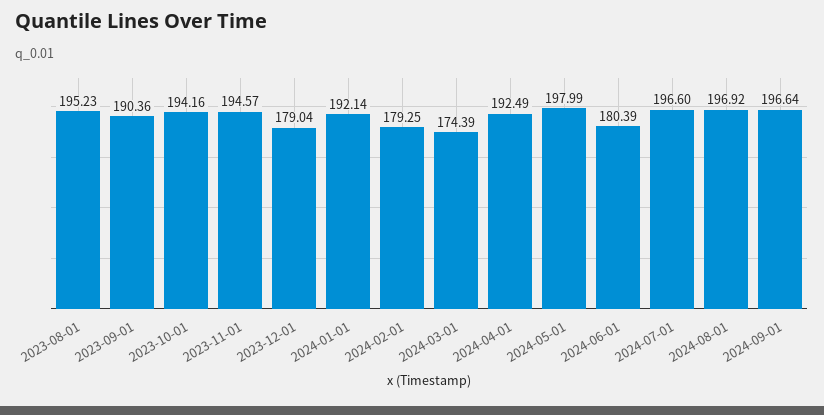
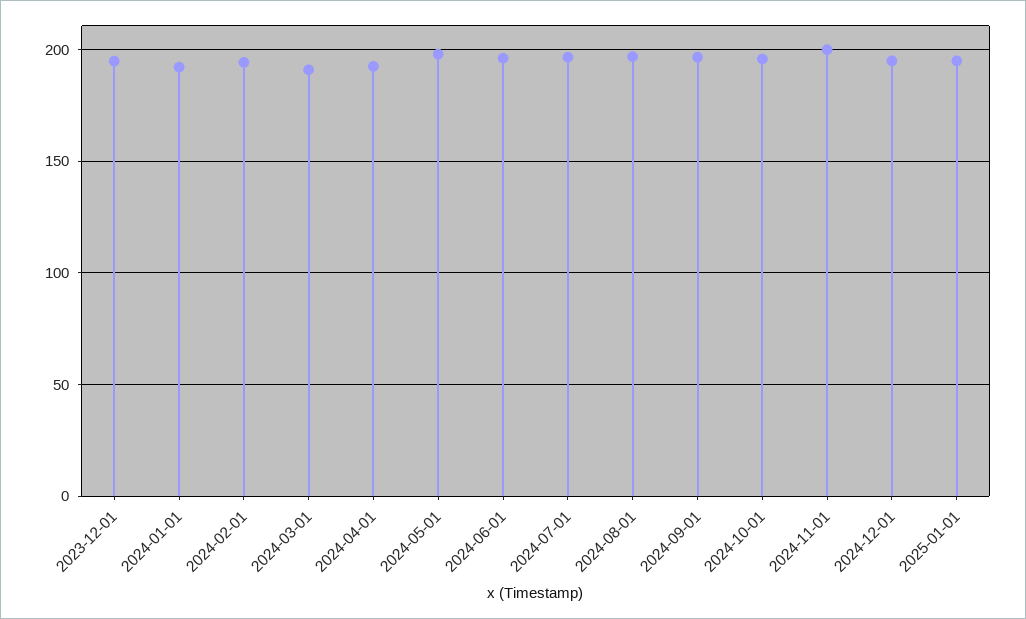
2023-08-01: 195.23 -> none
2023-09-01: 190.36 -> none
2023-10-01: 194.16 -> none
2023-11-01: 194.57 -> none
2023-12-01: 179.04 -> 195
2024-02-01: 179.25 -> 195
2024-03-01: 174.39 -> 190
2024-06-01: 180.39 -> 195
2024-10-01: none -> 195
2024-11-01: none -> 200
2024-12-01: none -> 195
2025-01-01: none -> 195

